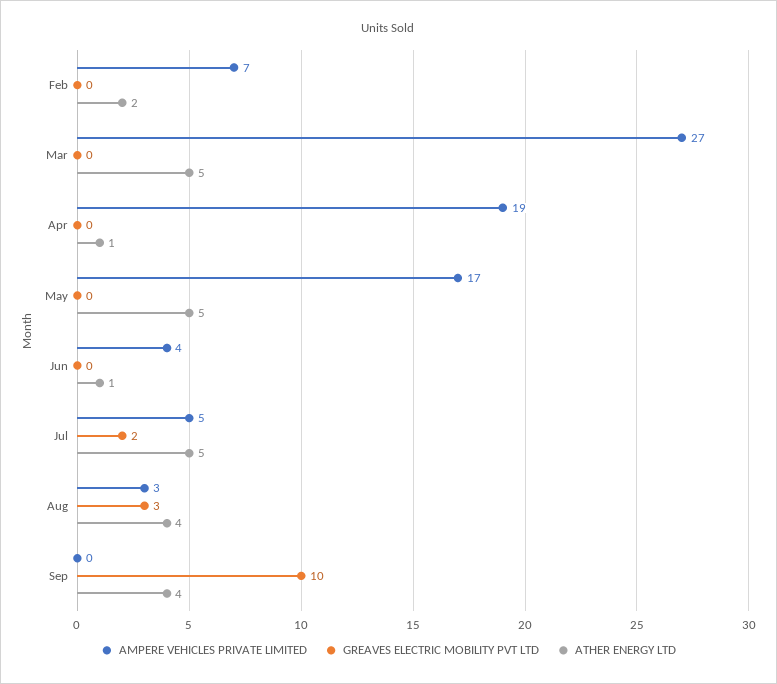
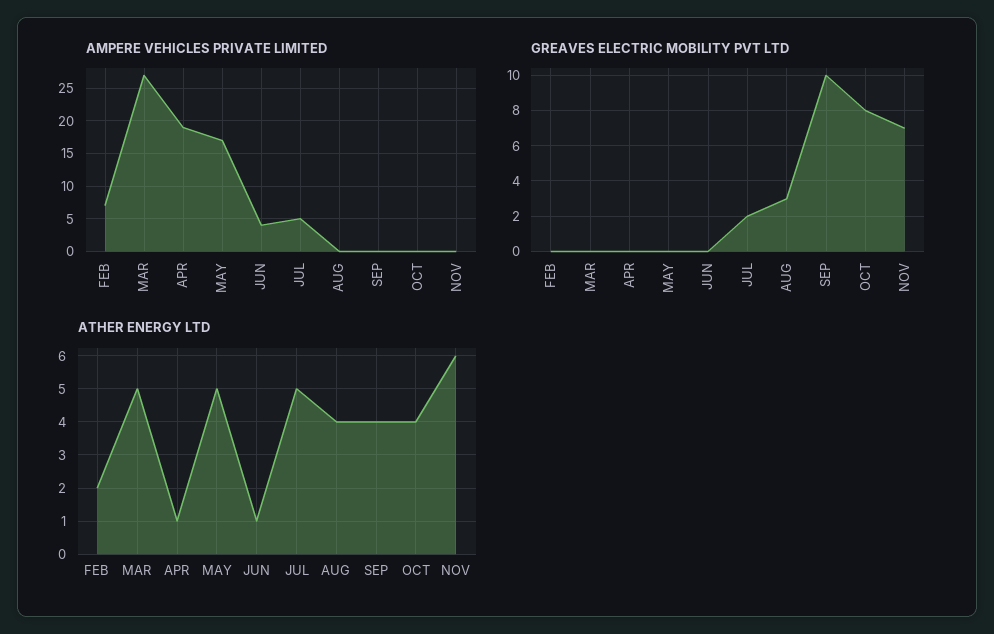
AMPERE VEHICLES PRIVATE LIMITED, Aug: 3 -> 0
AMPERE VEHICLES PRIVATE LIMITED, OCT: none -> 0
AMPERE VEHICLES PRIVATE LIMITED, NOV: none -> 0
GREAVES ELECTRIC MOBILITY PVT LTD, OCT: none -> 8
GREAVES ELECTRIC MOBILITY PVT LTD, NOV: none -> 7
ATHER ENERGY LTD, OCT: none -> 4
ATHER ENERGY LTD, NOV: none -> 6

